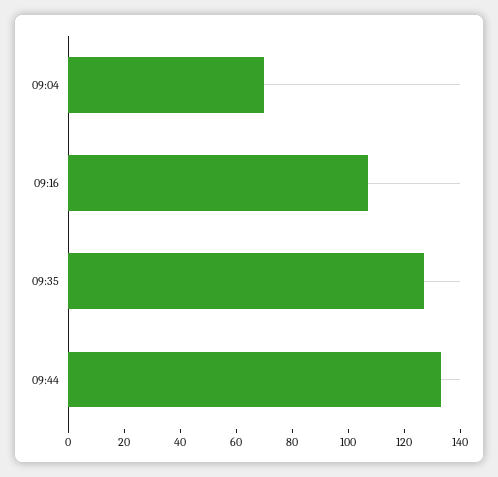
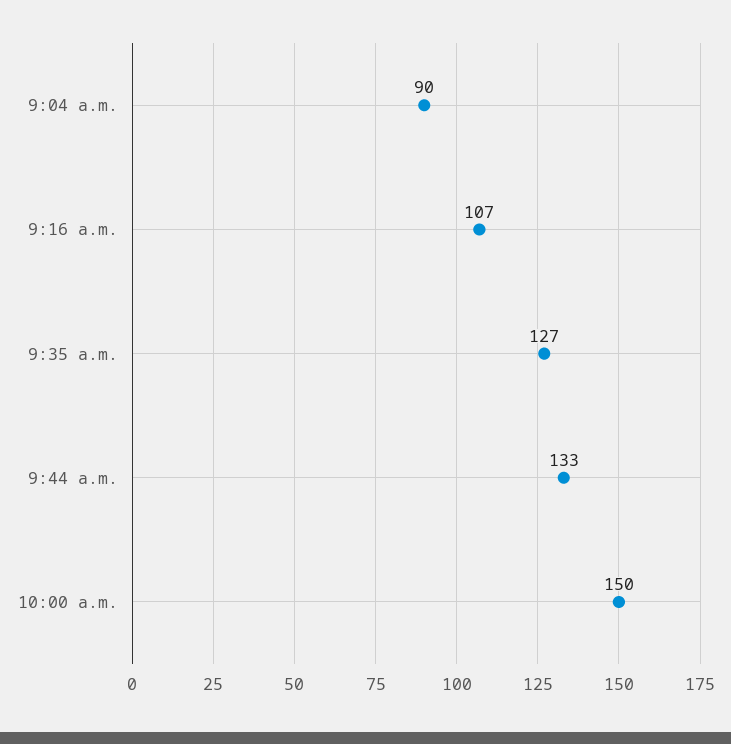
09:04: 70 -> 90
10:00 a.m.: none -> 150

